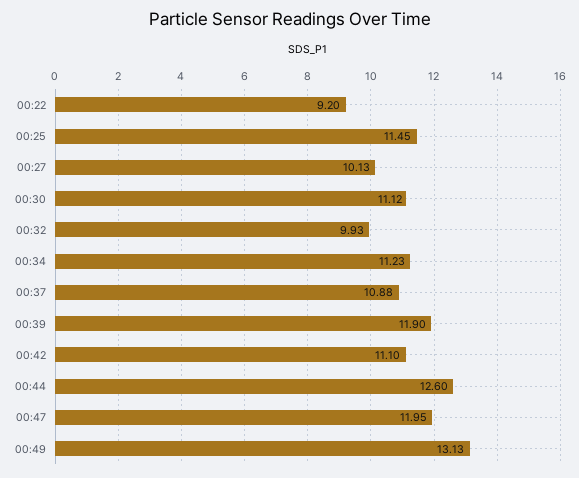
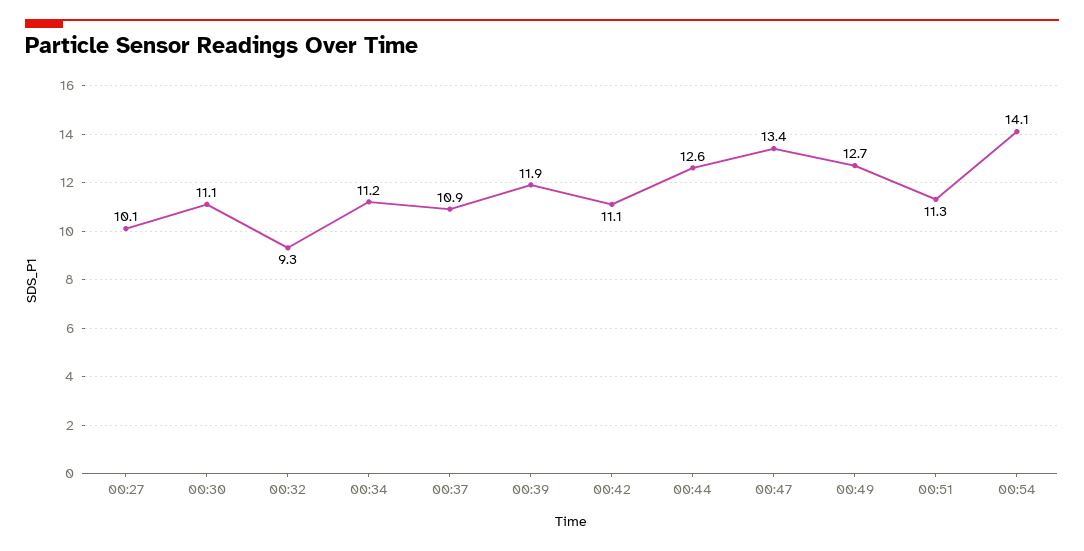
00:22: 9.2 -> none
00:25: 11.45 -> none
00:32: 9.93 -> 9.3
00:47: 11.95 -> 13.4
00:49: 13.13 -> 12.7
00:51: none -> 11.3
00:54: none -> 14.1

